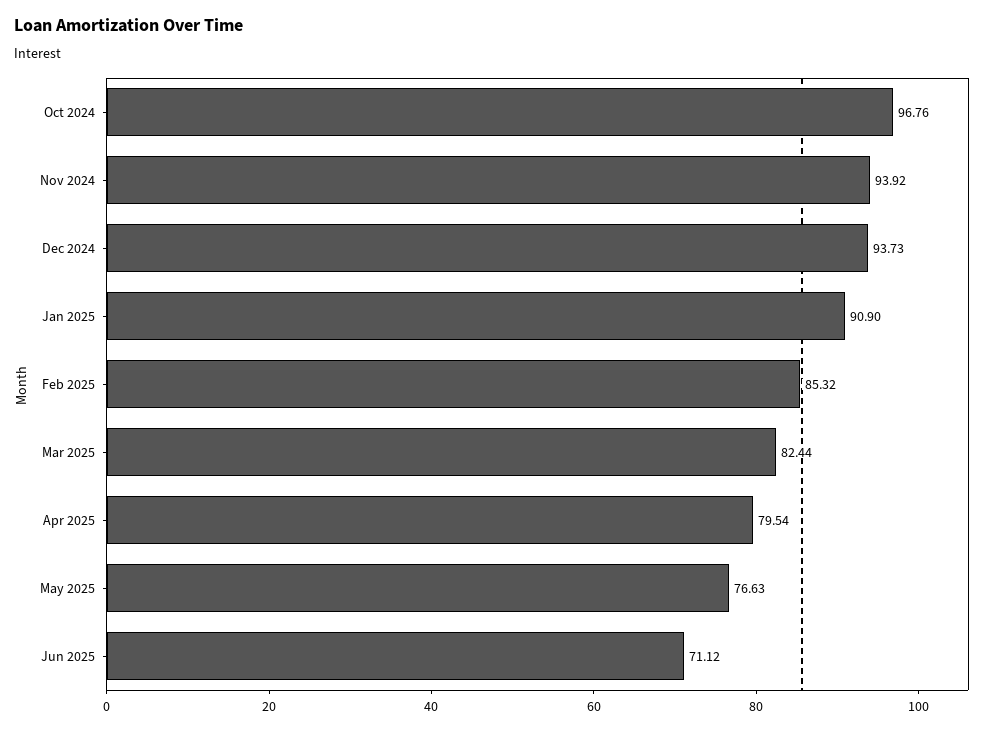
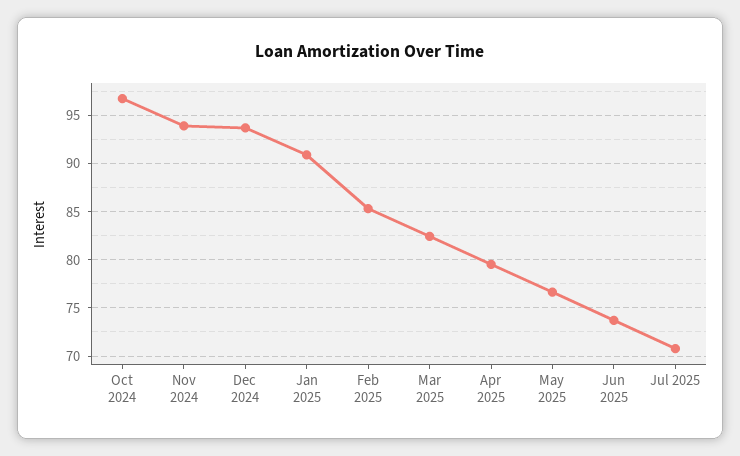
Jun 2025: 71.12 -> 74
Jul 2025: none -> 71

